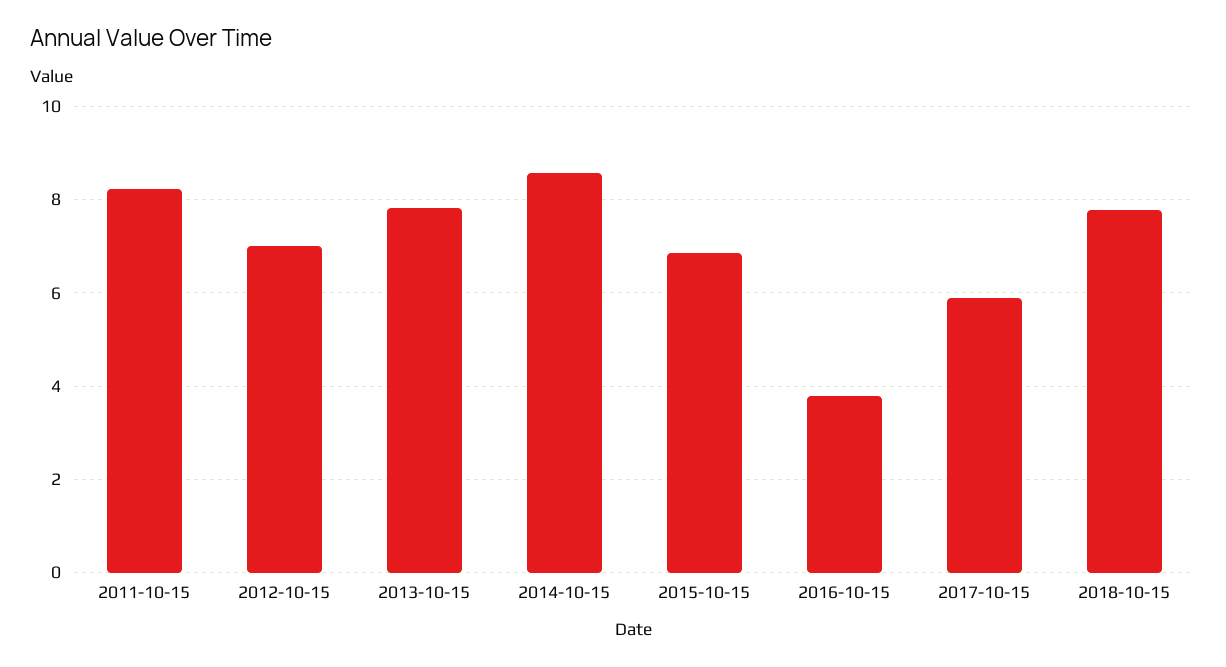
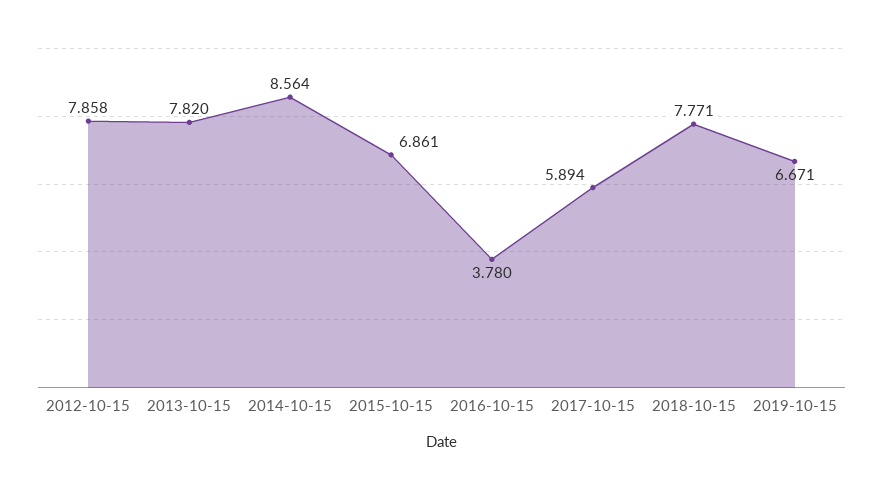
2011-10-15: 8.2 -> none
2012-10-15: 7 -> 7.858
2019-10-15: none -> 6.671

